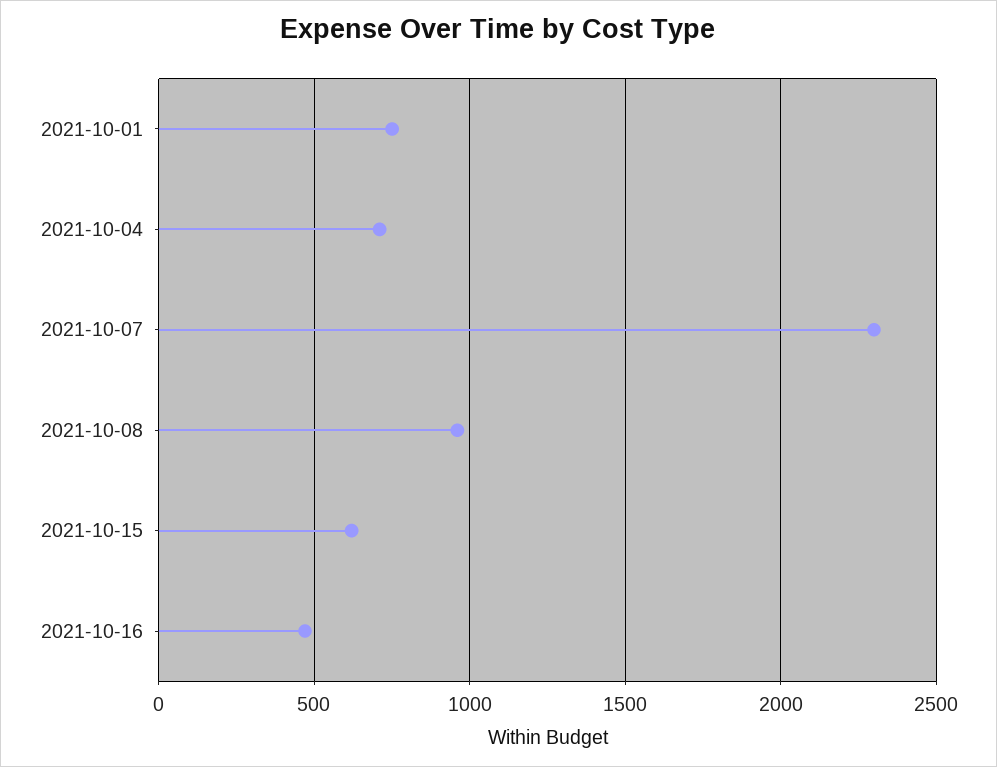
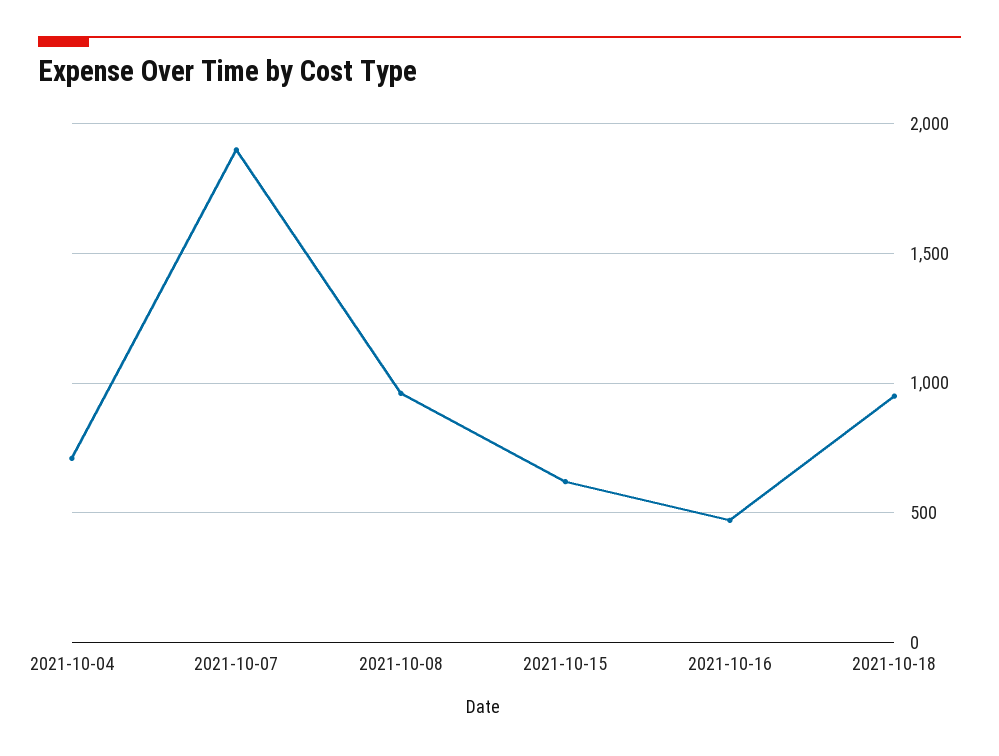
2021-10-01: 750 -> none
2021-10-07: 2300 -> 1900
2021-10-18: none -> 950

